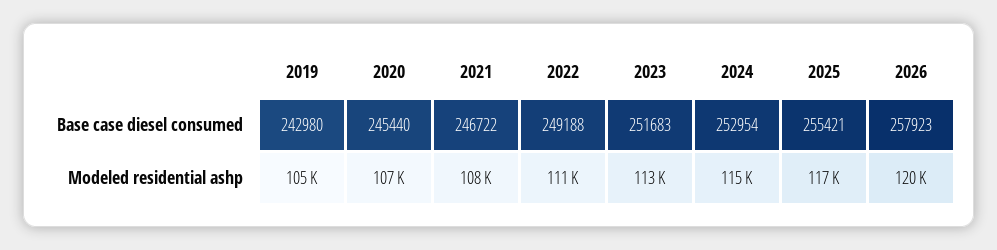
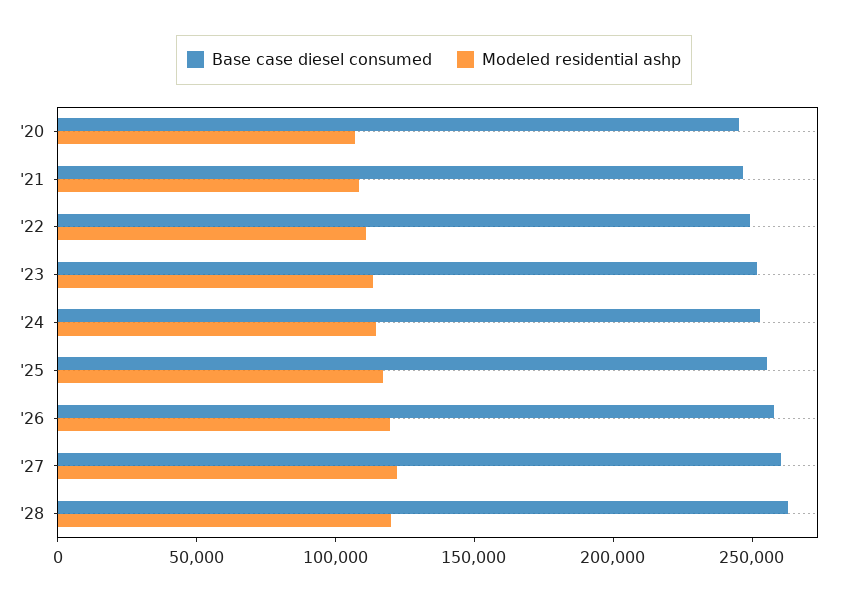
Base case diesel consumed, 2019: 242980 -> none
Modeled residential ashp, 2019: 105000 -> none
Base case diesel consumed, '27: none -> 260000
Modeled residential ashp, '27: none -> 120000
Base case diesel consumed, '28: none -> 260000
Modeled residential ashp, '28: none -> 120000

